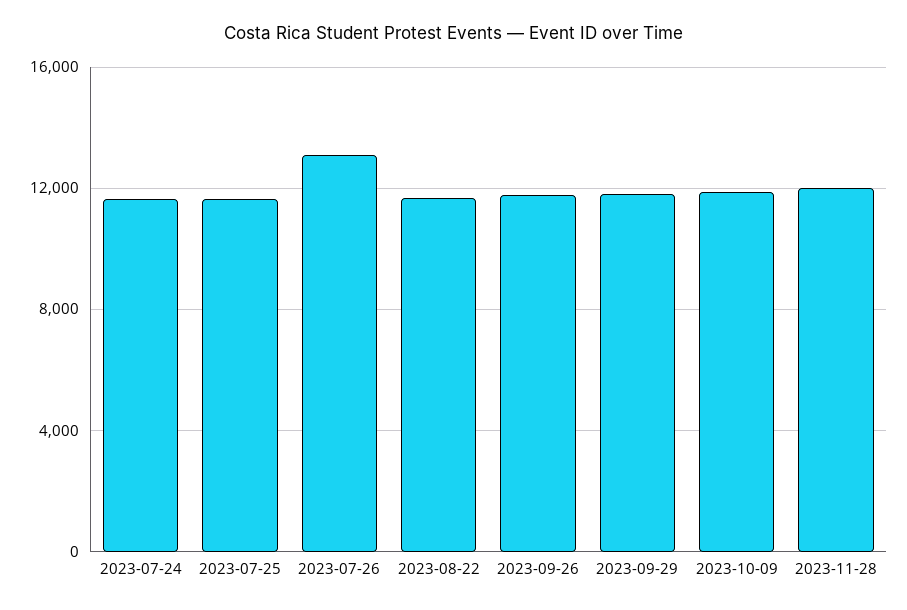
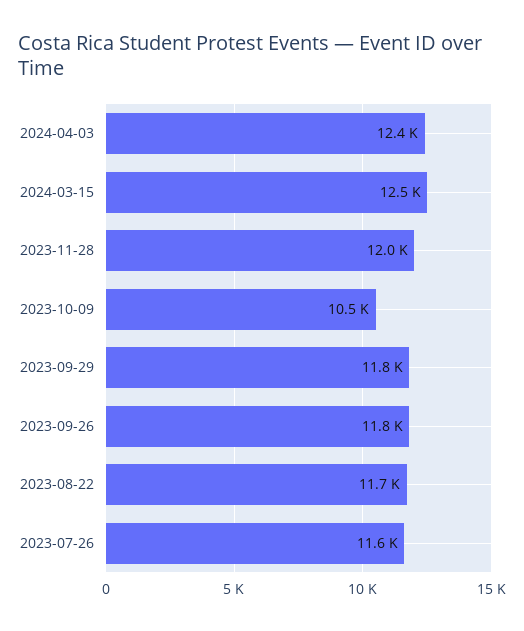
2023-07-24: 11500 -> none
2023-07-25: 11500 -> none
2023-07-26: 13000 -> 11600
2023-10-09: 12000 -> 10500
2024-04-03: none -> 12400
2024-03-15: none -> 12500

